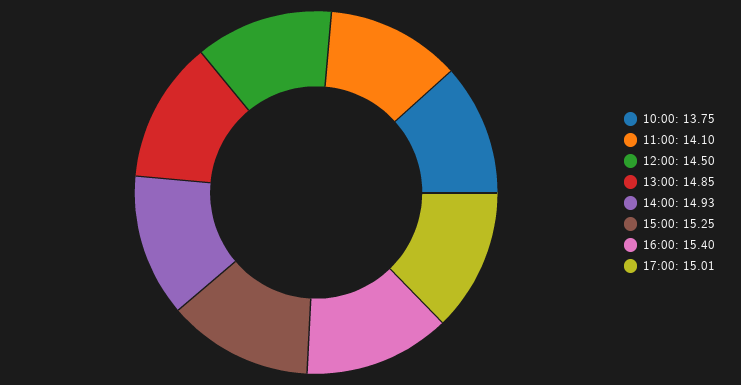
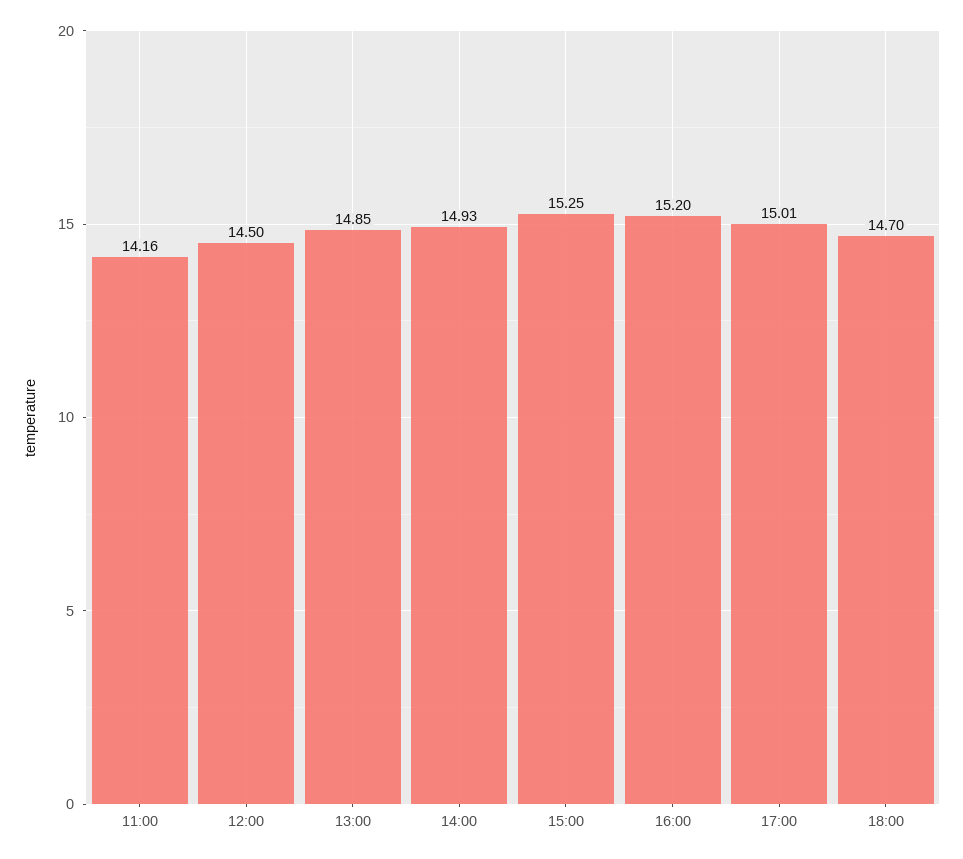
10:00: 13.75 -> none
11:00: 14.1 -> 14.16
16:00: 15.4 -> 15.2
18:00: none -> 14.7

